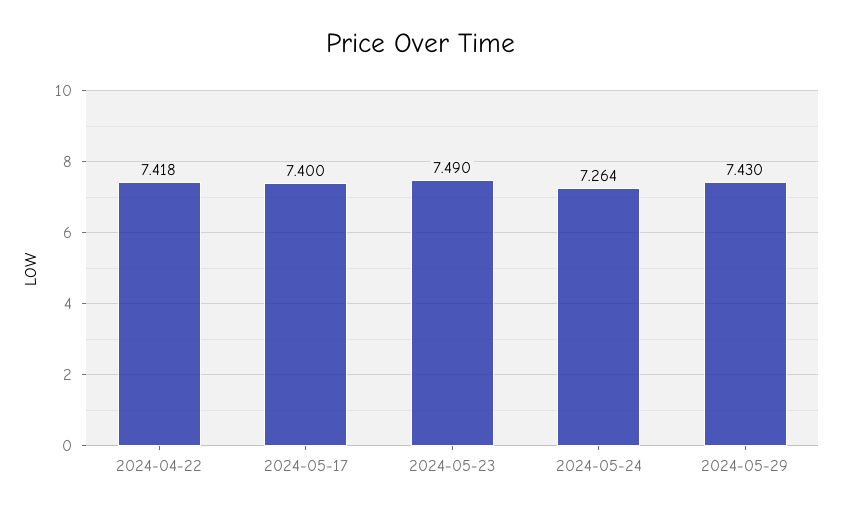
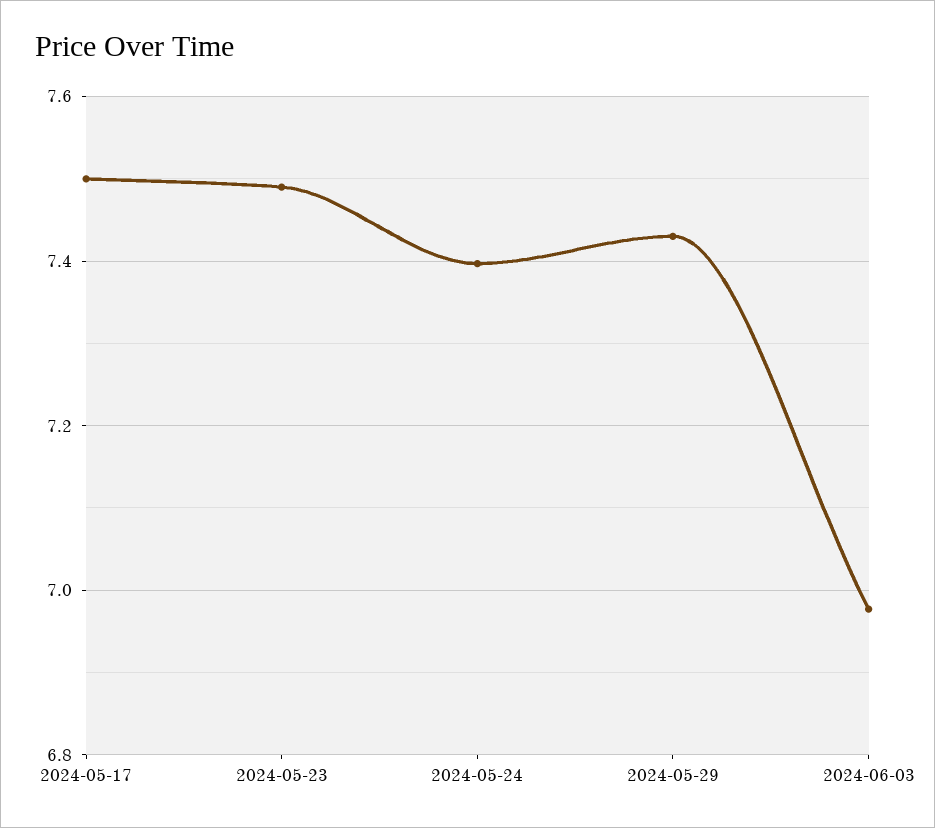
2024-04-22: 7.418 -> none
2024-05-17: 7.4 -> 7.5
2024-05-24: 7.264 -> 7.4
2024-06-03: none -> 6.98

